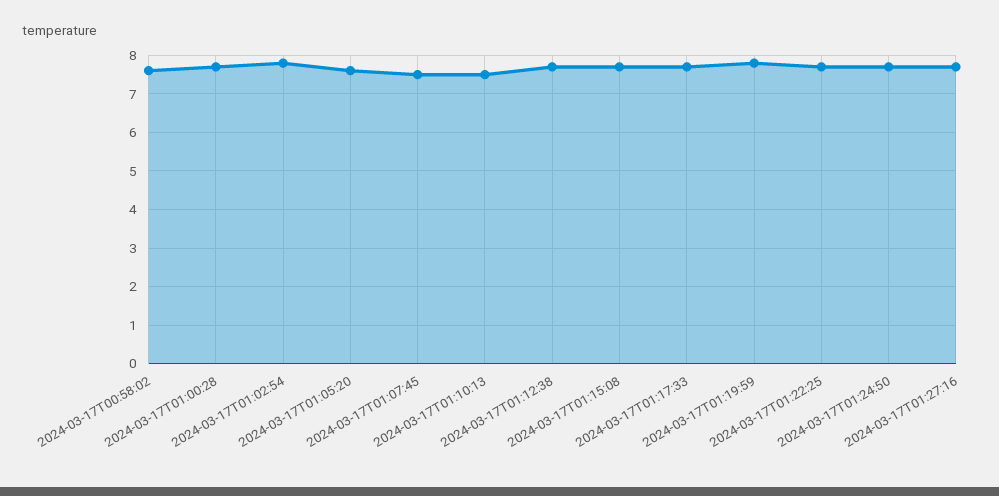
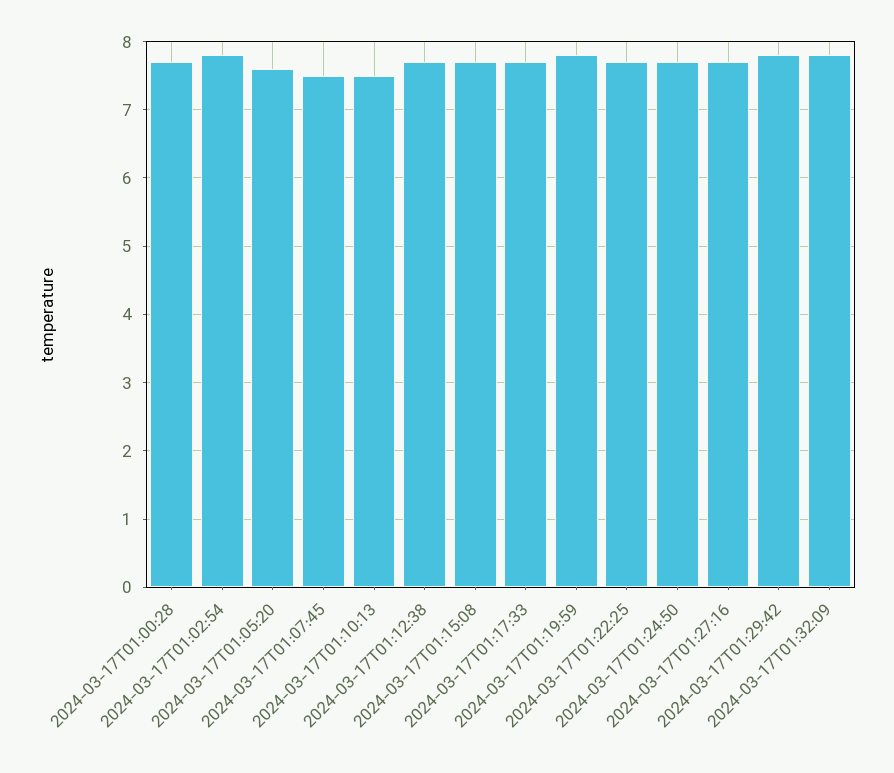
2024-03-17T00:58:02: 7.5 -> none
2024-03-17T01:29:42: none -> 7.8
2024-03-17T01:32:09: none -> 7.8

